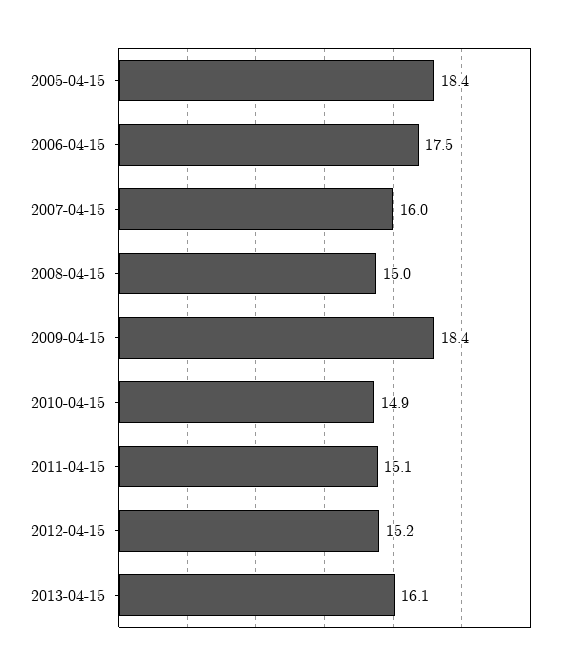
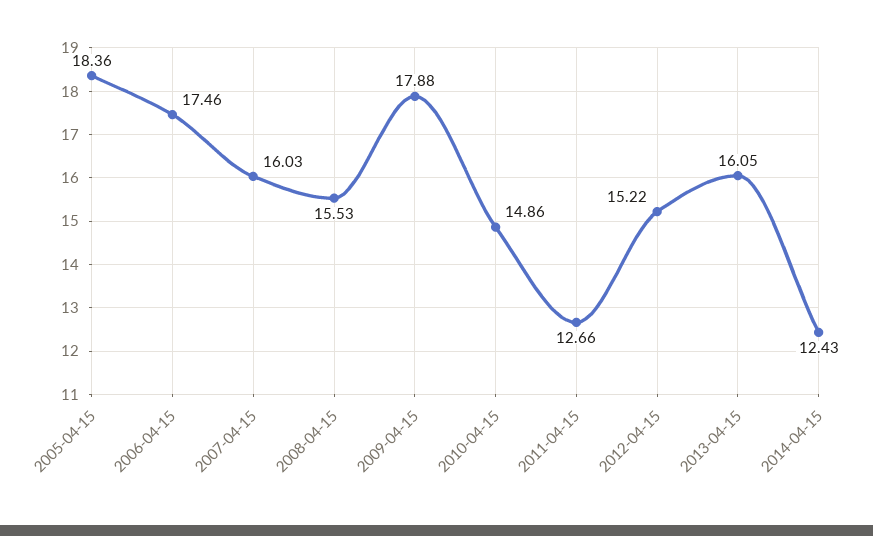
2008-04-15: 15 -> 15.53
2009-04-15: 18.4 -> 17.88
2011-04-15: 15.1 -> 12.66
2014-04-15: none -> 12.43

